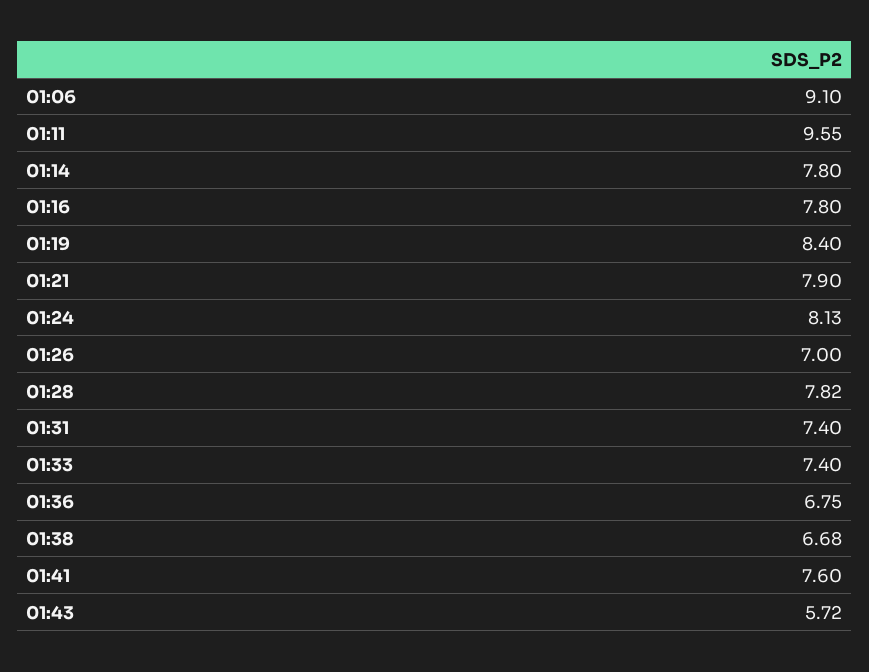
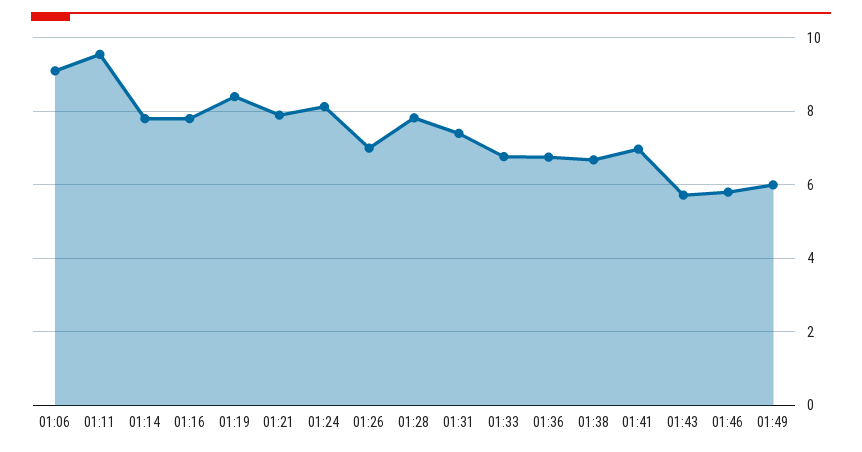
01:33: 7.4 -> 6.8
01:41: 7.6 -> 7
01:46: none -> 5.8
01:49: none -> 6

